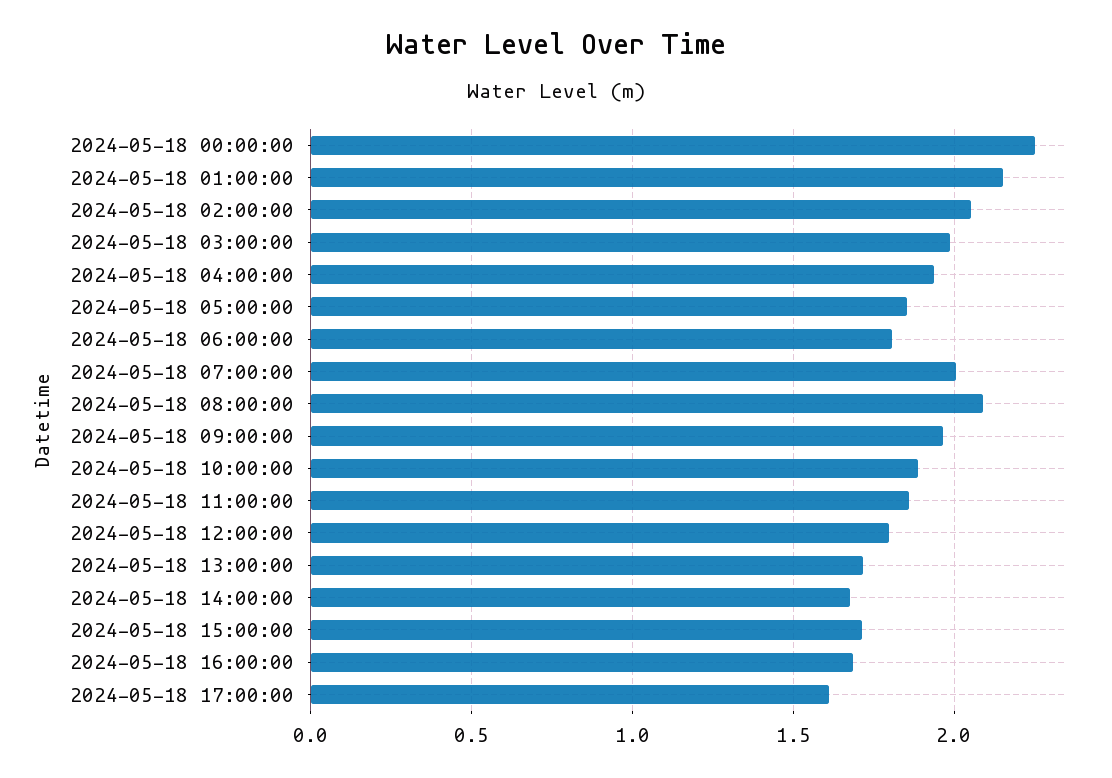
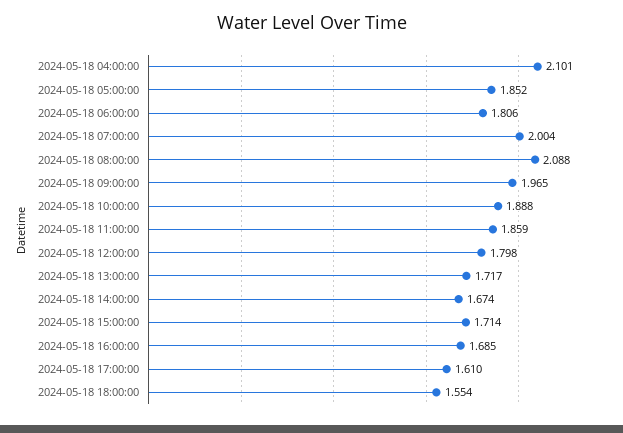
2024-05-18 00:00:00: 2.25 -> none
2024-05-18 01:00:00: 2.15 -> none
2024-05-18 02:00:00: 2.05 -> none
2024-05-18 03:00:00: 2 -> none
2024-05-18 04:00:00: 1.95 -> 2.101
2024-05-18 18:00:00: none -> 1.554

